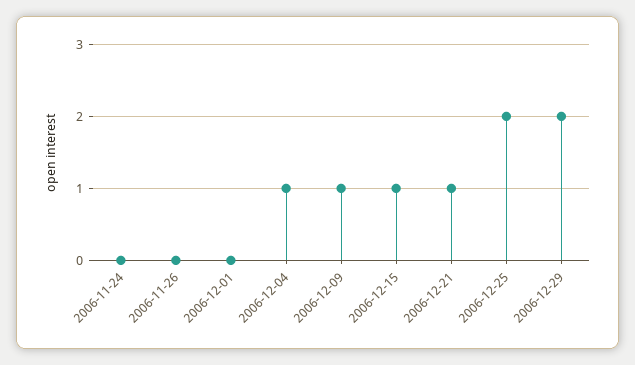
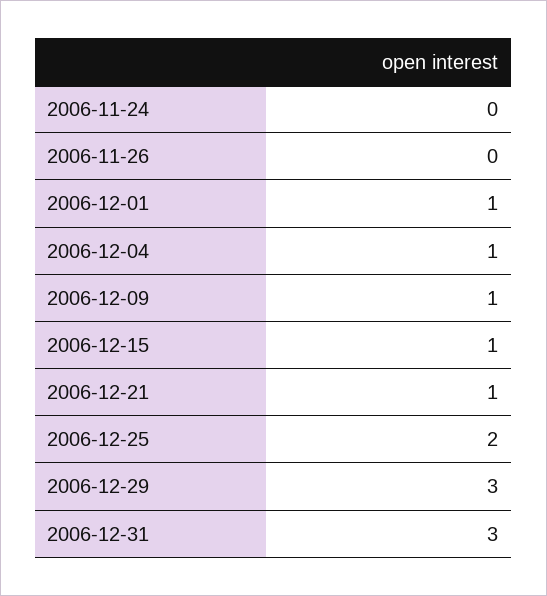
2006-12-01: 0 -> 1
2006-12-29: 2 -> 3
2006-12-31: none -> 3

